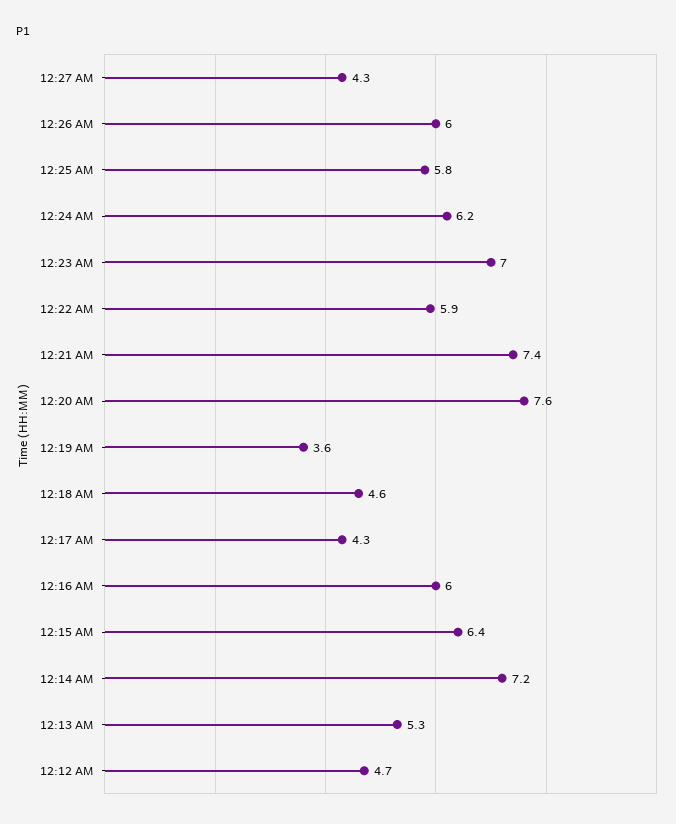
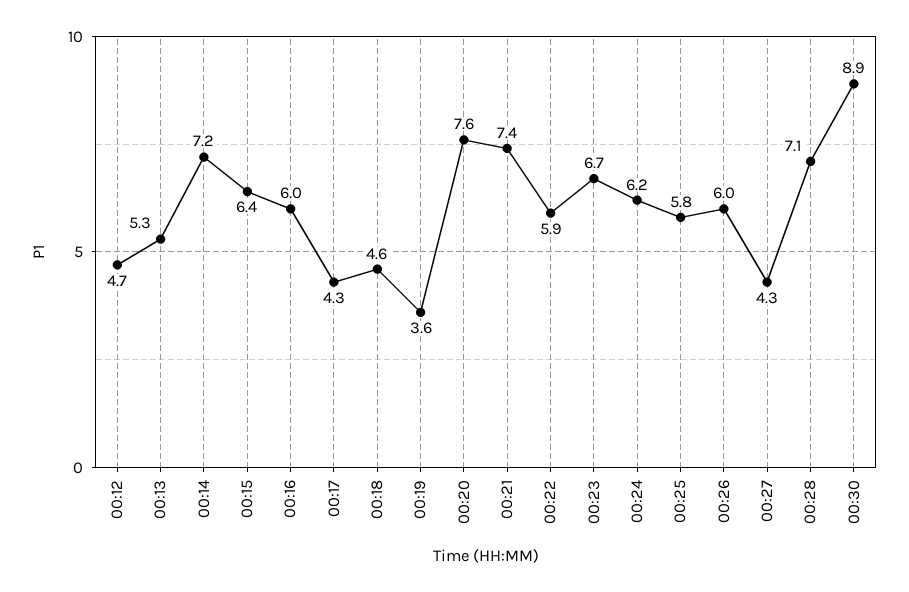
12:23 AM: 7 -> 6.7
00:28: none -> 7.1
00:30: none -> 8.9

